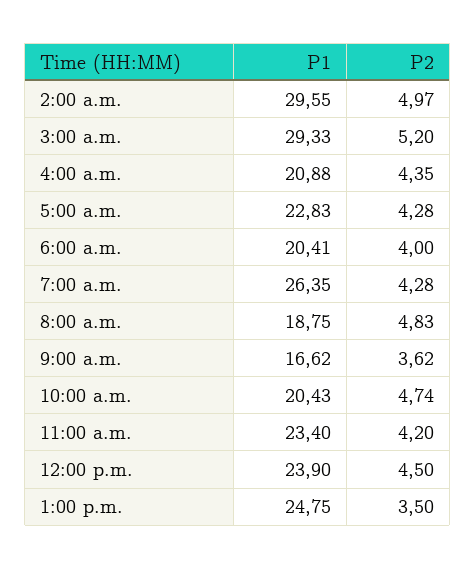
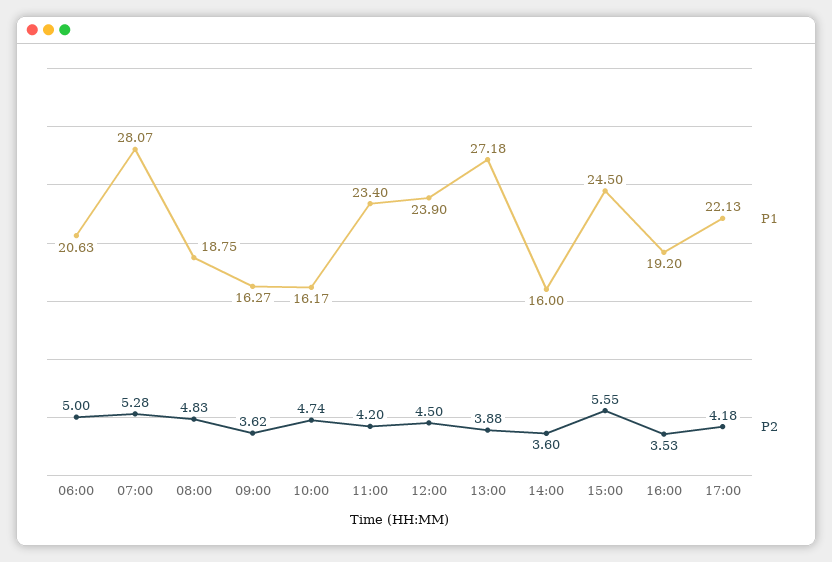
P1, 2:00 a.m.: 29.55 -> none
P2, 2:00 a.m.: 4.97 -> none
P1, 3:00 a.m.: 29.33 -> none
P2, 3:00 a.m.: 5.2 -> none
P1, 4:00 a.m.: 20.88 -> none
P2, 4:00 a.m.: 4.35 -> none
P1, 5:00 a.m.: 22.83 -> none
P2, 5:00 a.m.: 4.28 -> none
P1, 6:00 a.m.: 20.41 -> 20.63
P2, 6:00 a.m.: 4 -> 5
P1, 7:00 a.m.: 26.35 -> 28.07
P2, 7:00 a.m.: 4.28 -> 5.28
P1, 9:00 a.m.: 16.62 -> 16.27
P1, 10:00 a.m.: 20.43 -> 16.17
P1, 1:00 p.m.: 24.75 -> 27.18
P2, 1:00 p.m.: 3.5 -> 3.88
P1, 14:00: none -> 16
P2, 14:00: none -> 3.6
P1, 15:00: none -> 24.5
P2, 15:00: none -> 5.55
P1, 16:00: none -> 19.2
P2, 16:00: none -> 3.53
P1, 17:00: none -> 22.13
P2, 17:00: none -> 4.18

